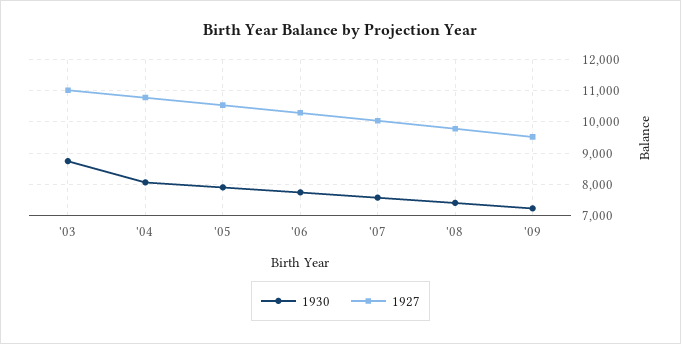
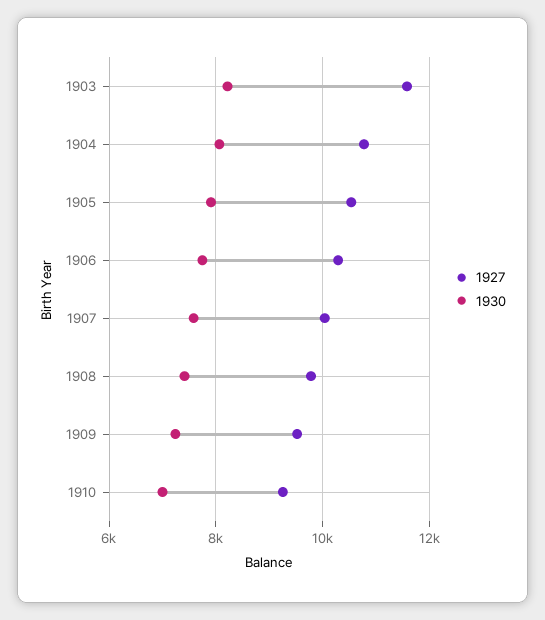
1930, '03: 8800 -> 8200
1927, '03: 11000 -> 11600
1927, 1910: none -> 9200
1930, 1910: none -> 7000

